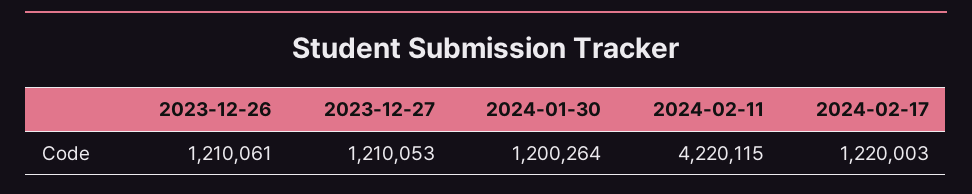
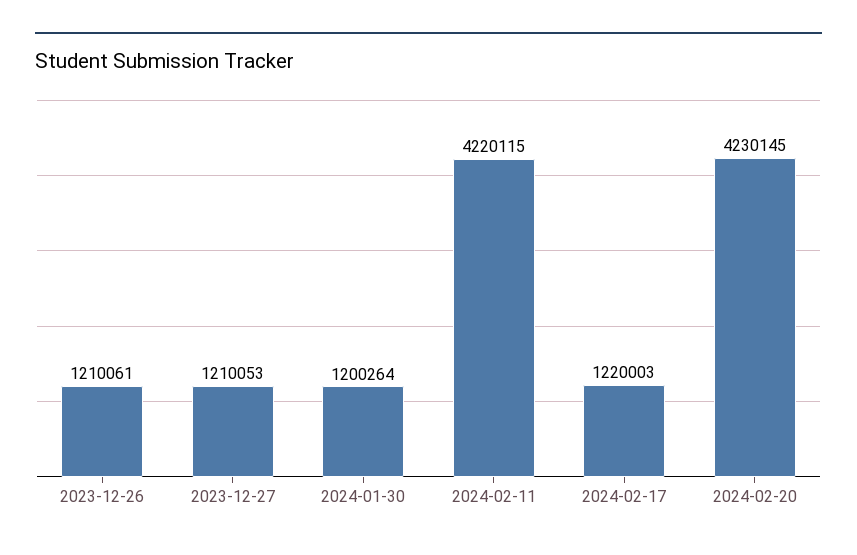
2024-02-20: none -> 4230145

